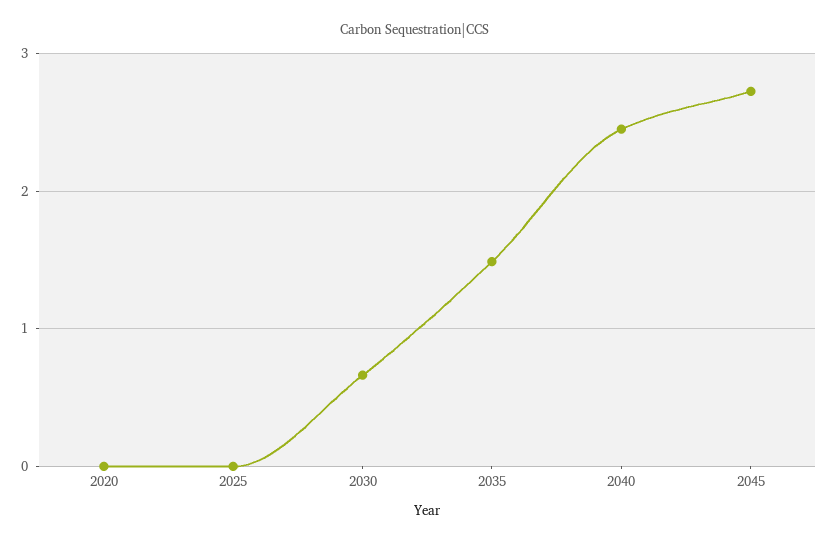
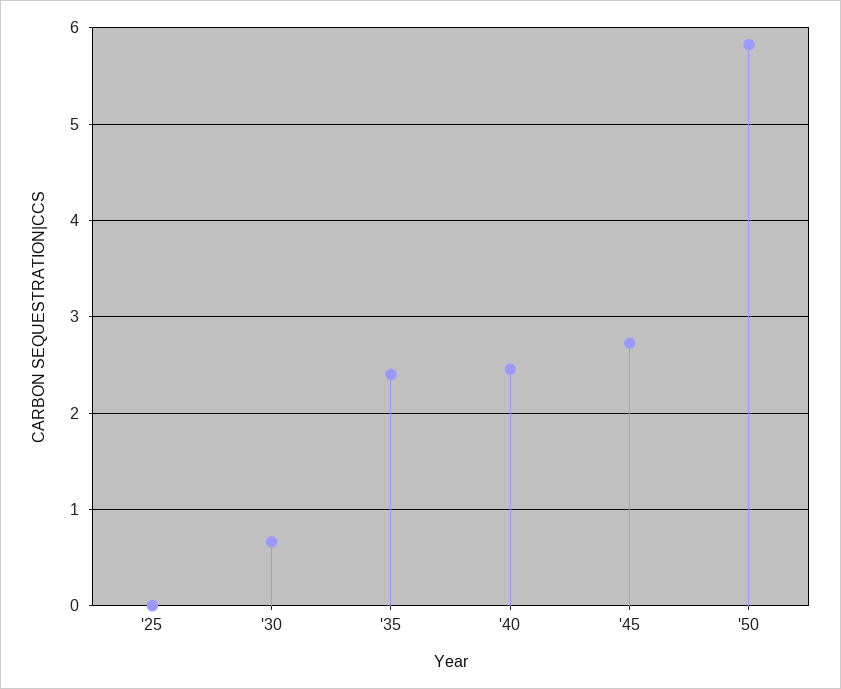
2020: 0 -> none
2035: 1.5 -> 2.4
'50: none -> 5.8

